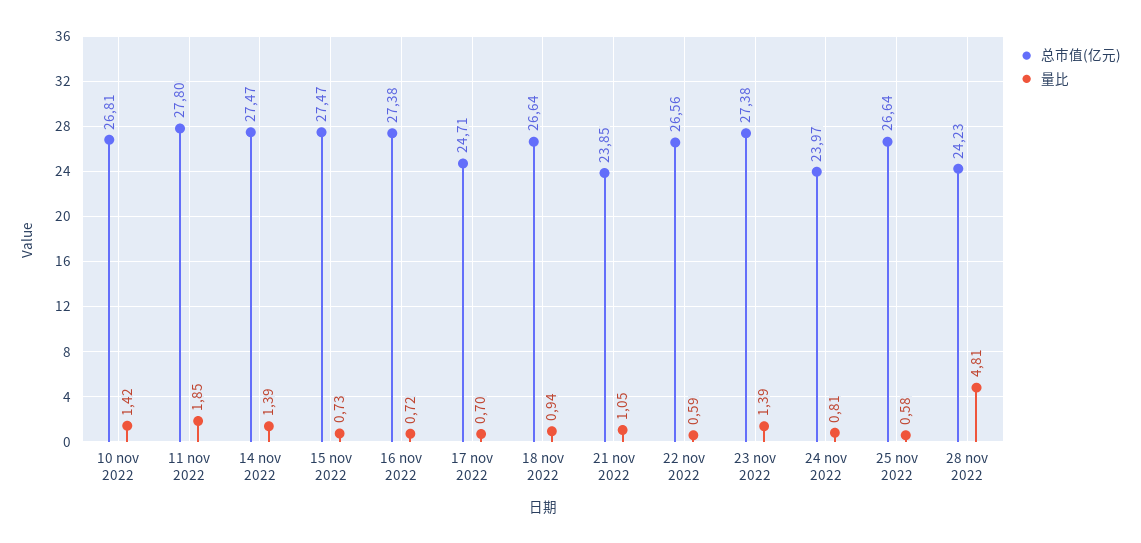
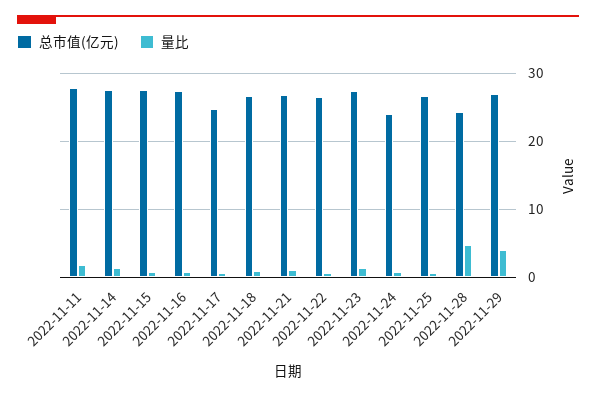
总市值(亿元), 10 nov 2022: 26.81 -> none
量比, 10 nov 2022: 1.42 -> none
总市值(亿元), 21 nov 2022: 23.85 -> 27
总市值(亿元), 2022-11-29: none -> 27
量比, 2022-11-29: none -> 4

